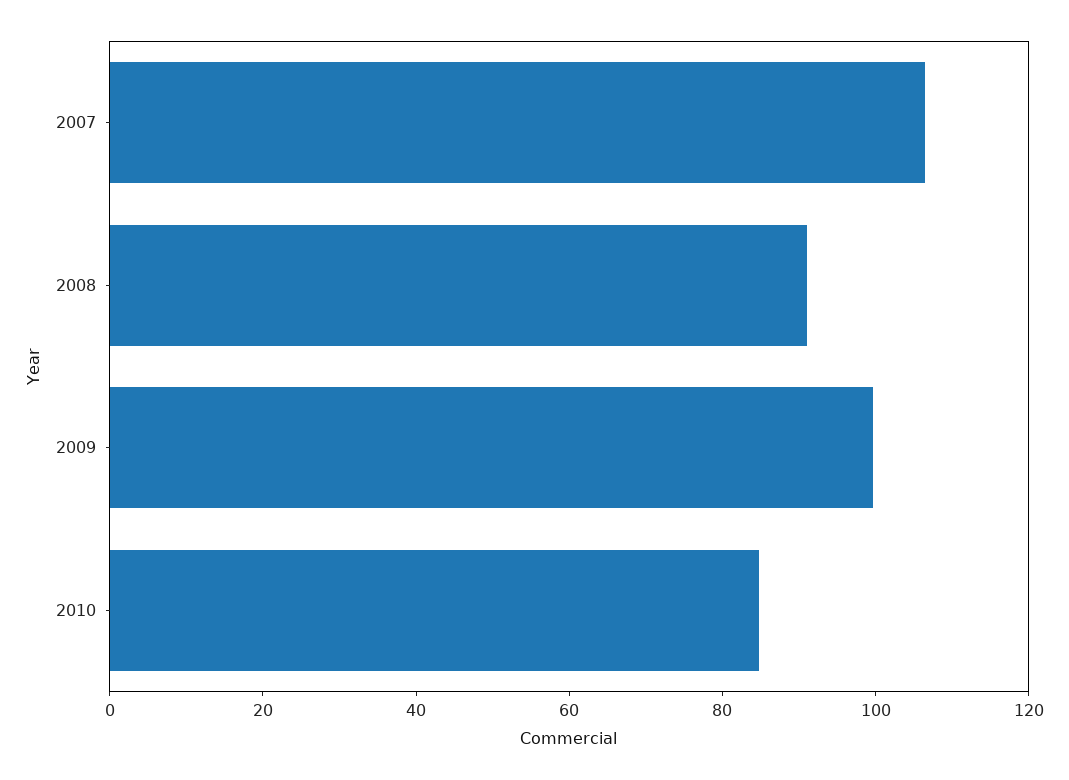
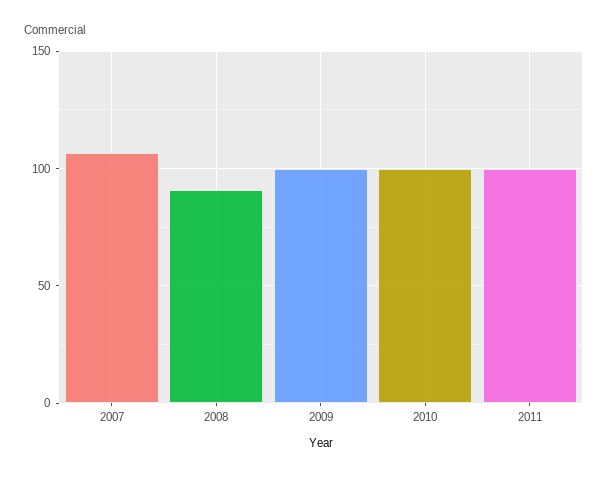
2010: 85 -> 100
2011: none -> 100

